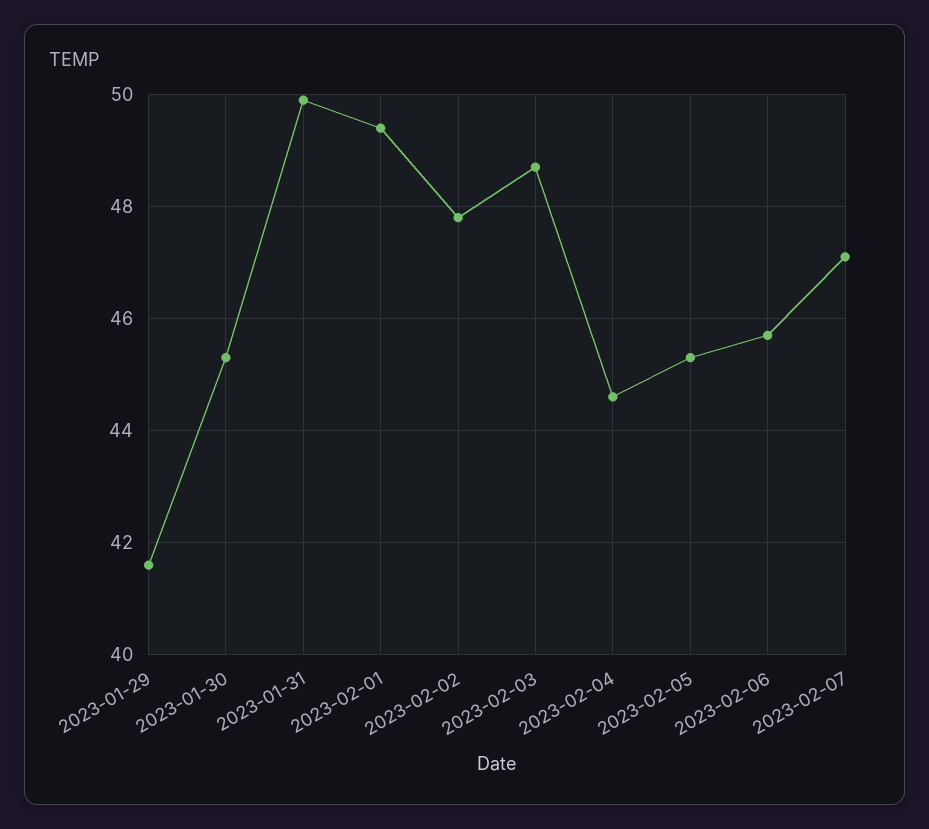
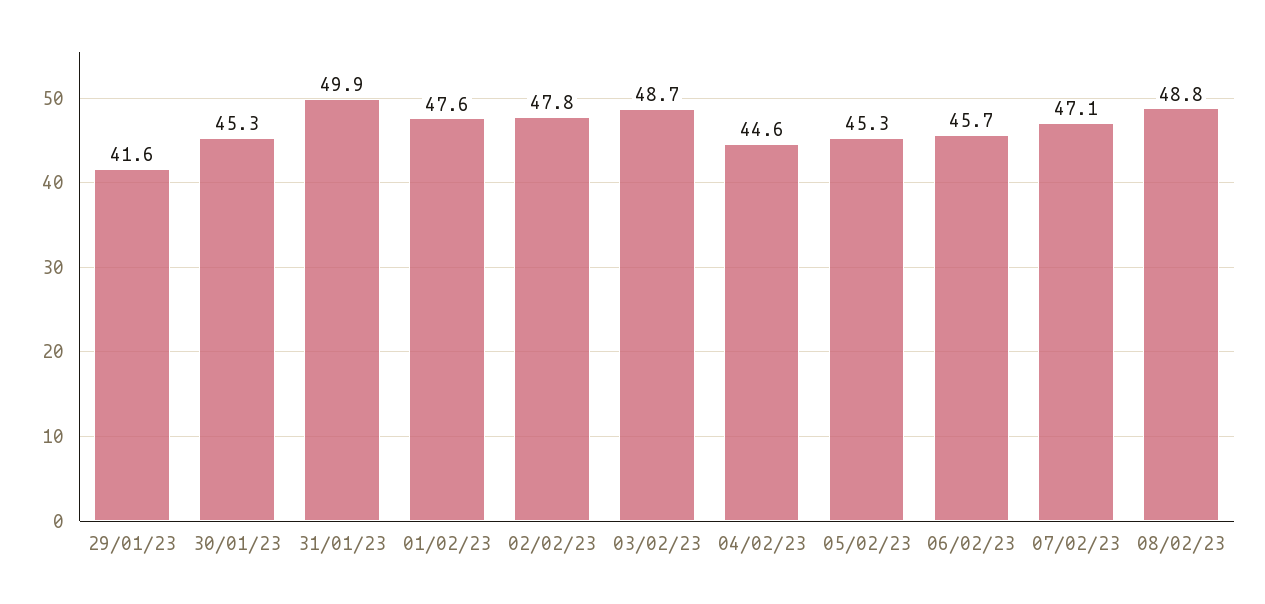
2023-02-01: 49.5 -> 47.6
08/02/23: none -> 48.8

